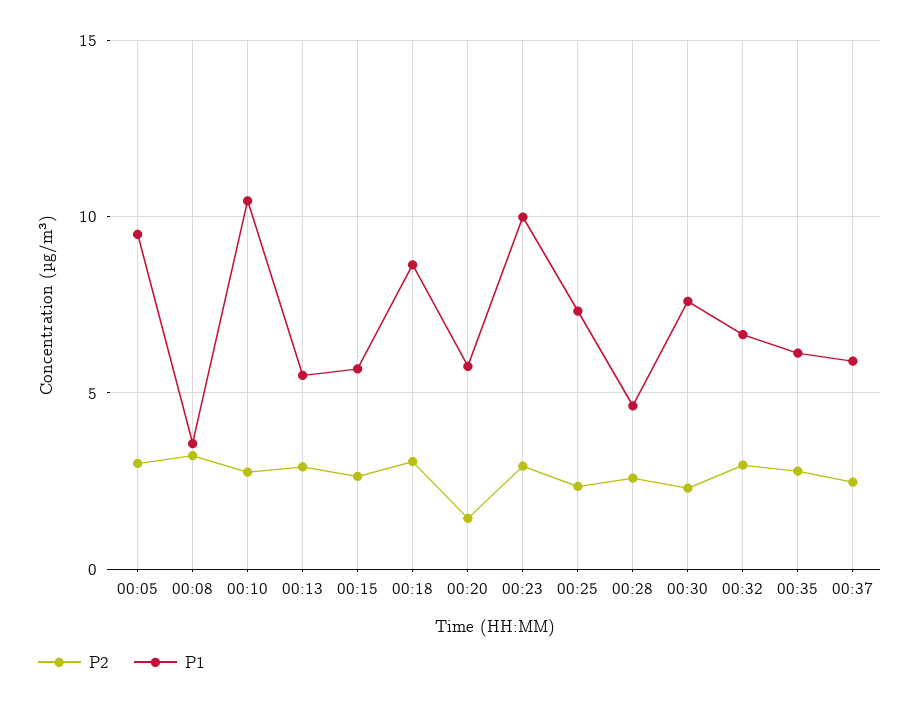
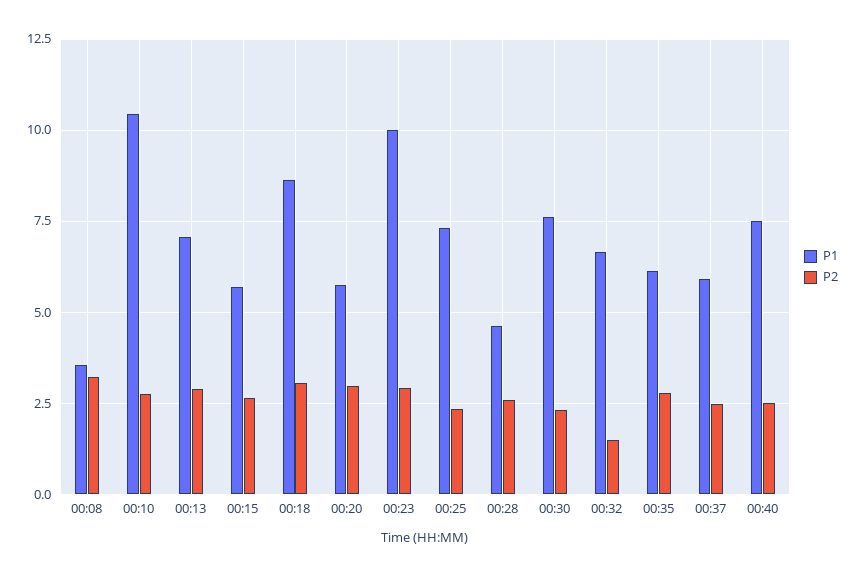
P2, 00:05: 3 -> none
P1, 00:05: 9.5 -> none
P1, 00:13: 5.5 -> 7
P2, 00:20: 1.5 -> 3
P2, 00:32: 3 -> 1.5
P1, 00:40: none -> 7.5
P2, 00:40: none -> 2.5

